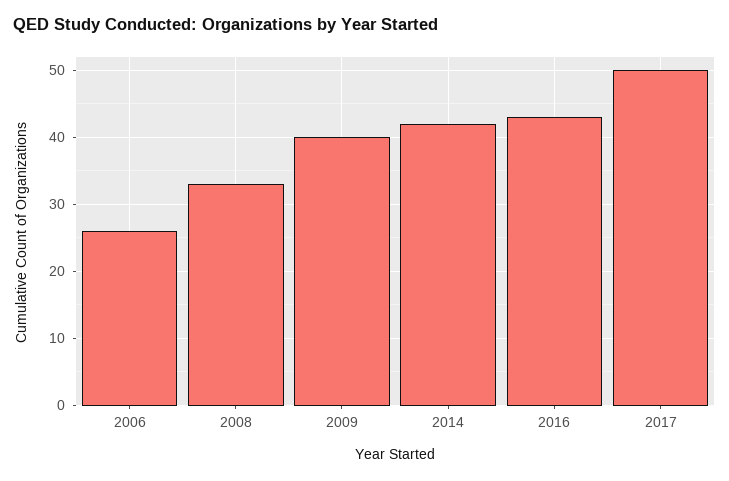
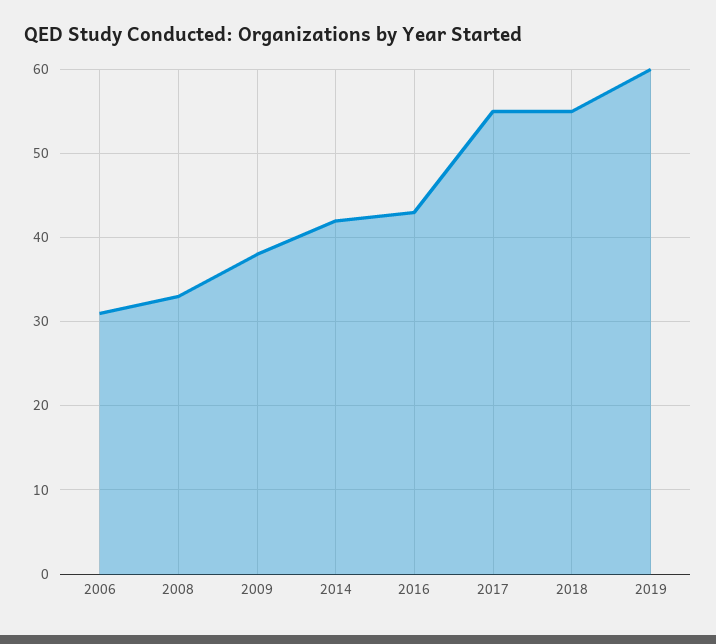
2006: 26 -> 31
2009: 40 -> 38
2017: 50 -> 55
2018: none -> 55
2019: none -> 60

